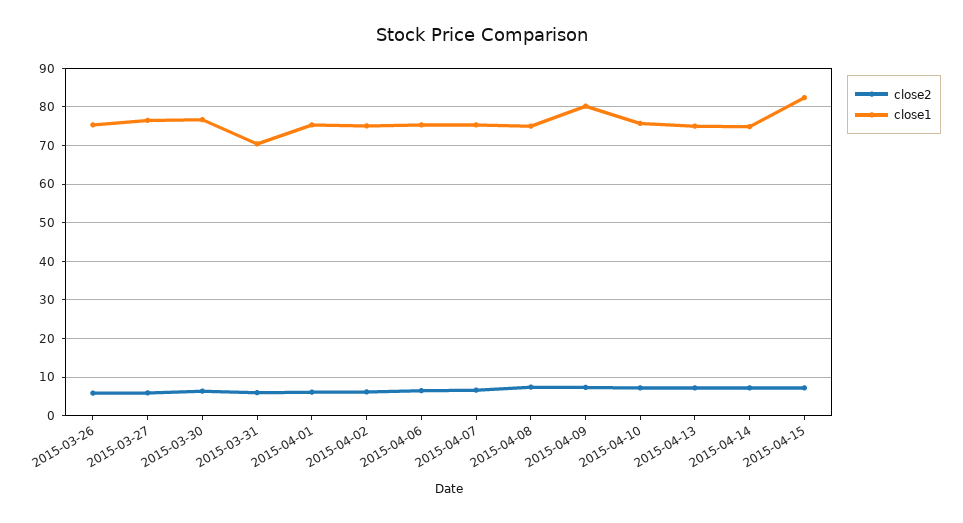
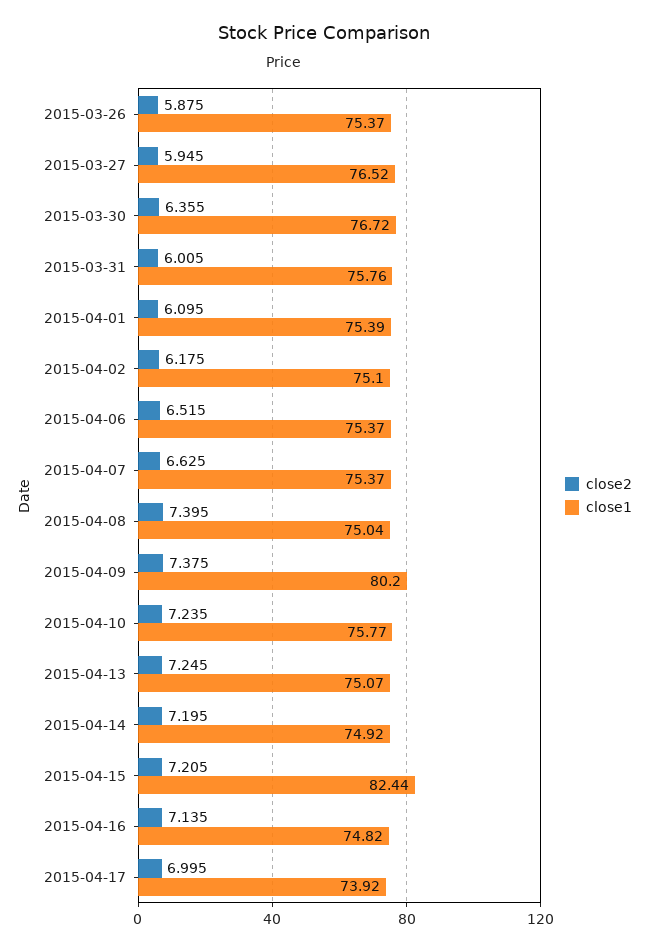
close1, 2015-03-31: 70 -> 75.76
close2, 2015-04-16: none -> 7.135
close1, 2015-04-16: none -> 74.82
close2, 2015-04-17: none -> 6.995
close1, 2015-04-17: none -> 73.92

